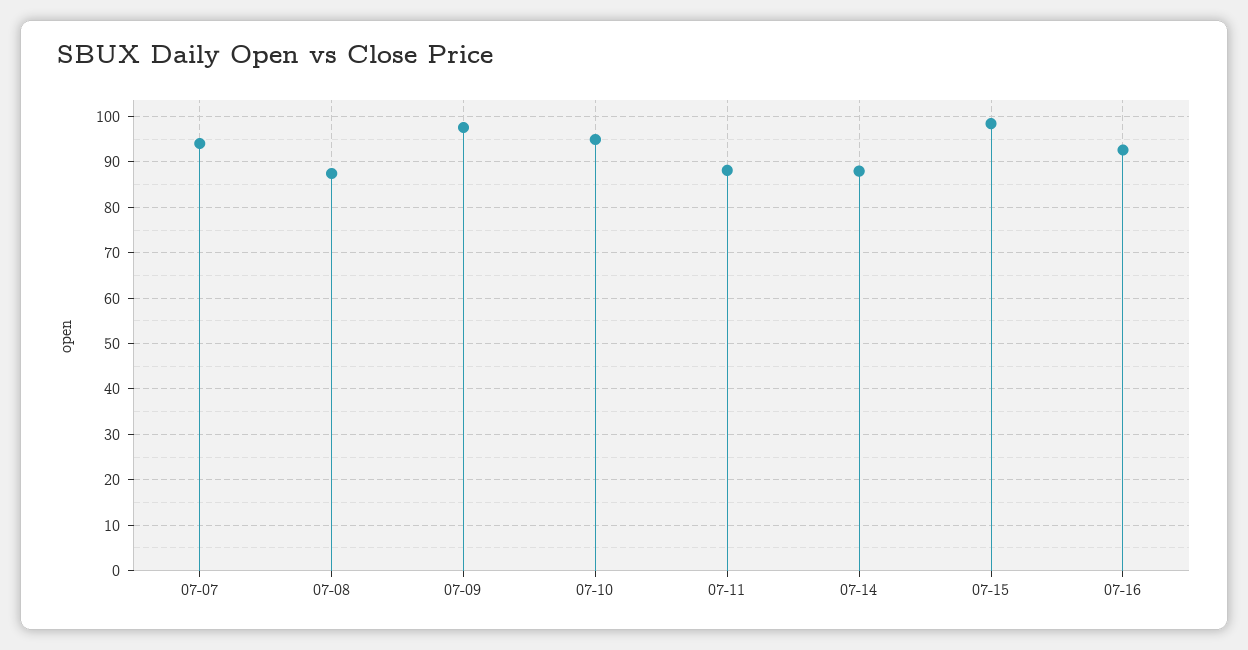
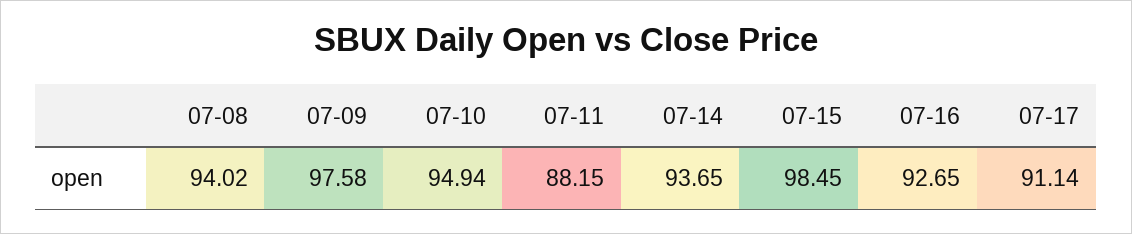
07-07: 94 -> none
07-08: 88 -> 94.02
07-14: 88 -> 93.65
07-17: none -> 91.14

